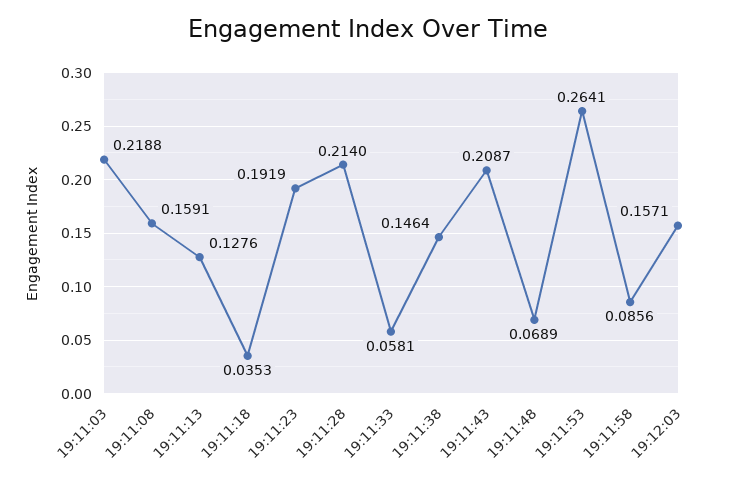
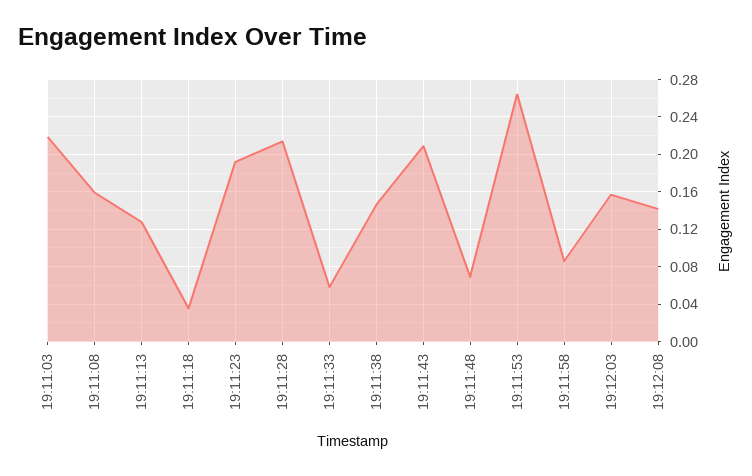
19:12:08: none -> 0.14

